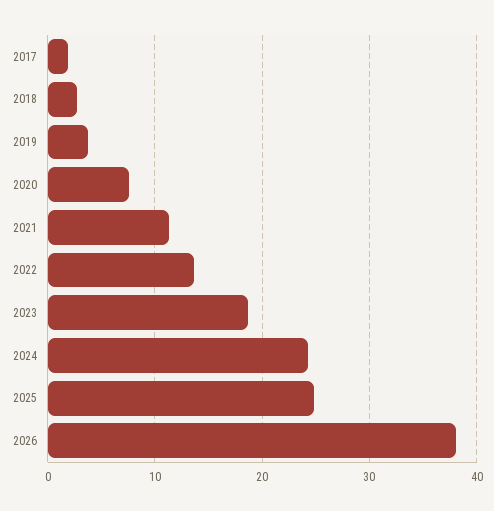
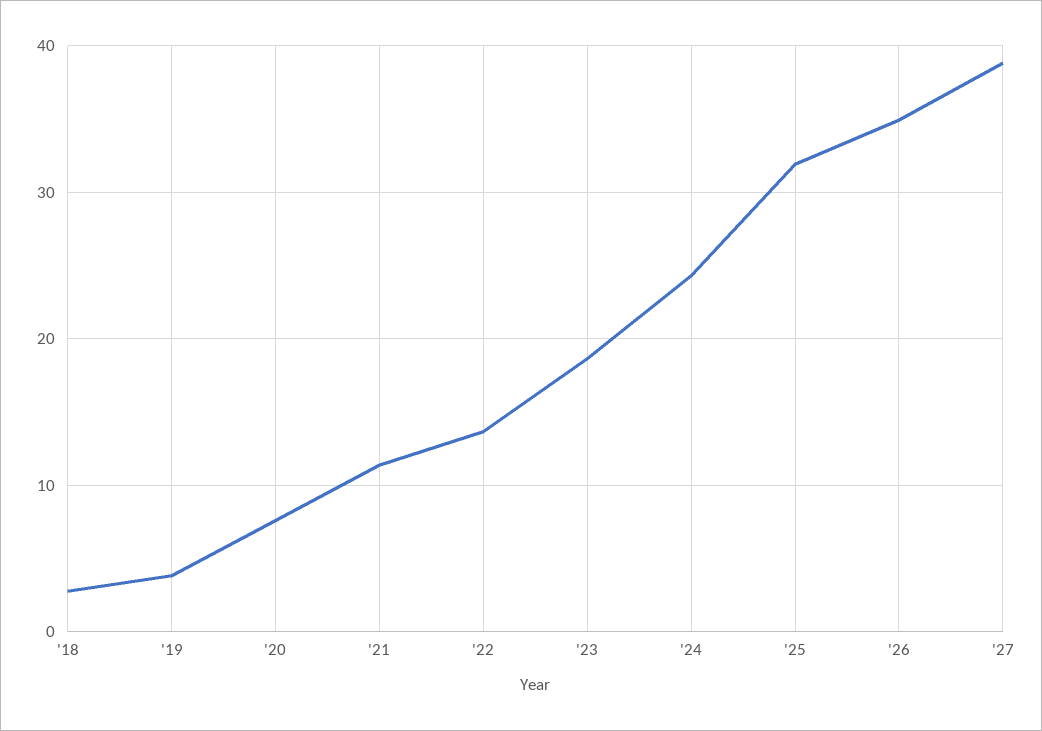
2017: 2 -> none
2025: 25 -> 32
2026: 38 -> 35
'27: none -> 39

